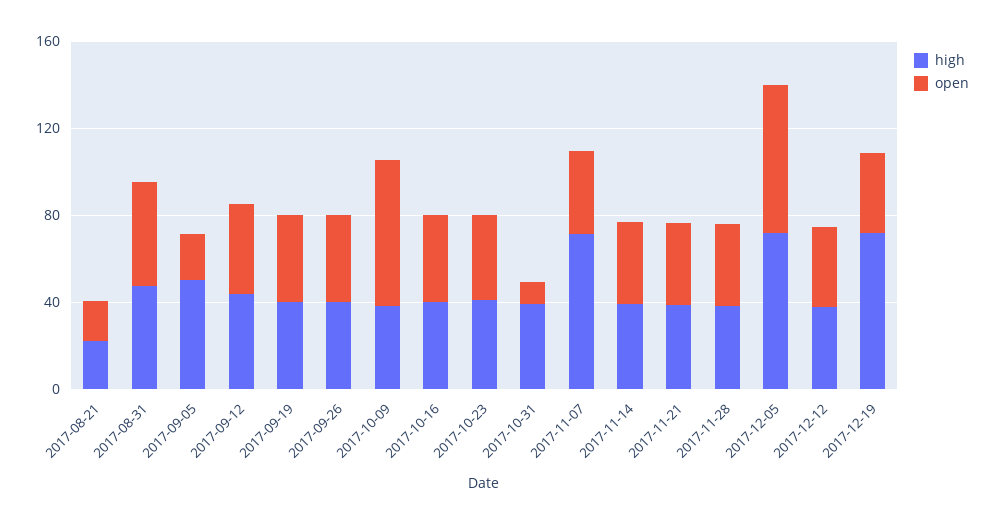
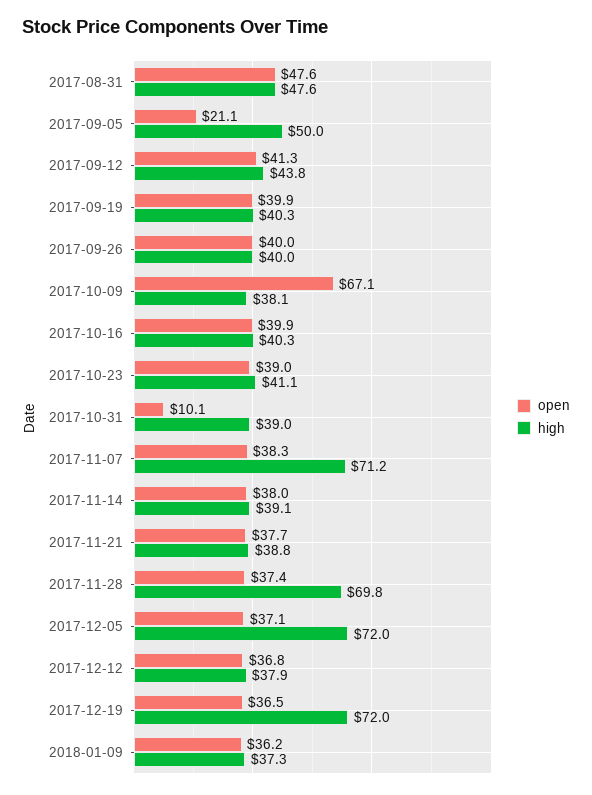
high, 2017-08-21: 20 -> none
open, 2017-08-21: 20 -> none
high, 2017-11-28: 40 -> 69.8
open, 2017-12-05: 70 -> 37.1
open, 2018-01-09: none -> 36.2
high, 2018-01-09: none -> 37.3

